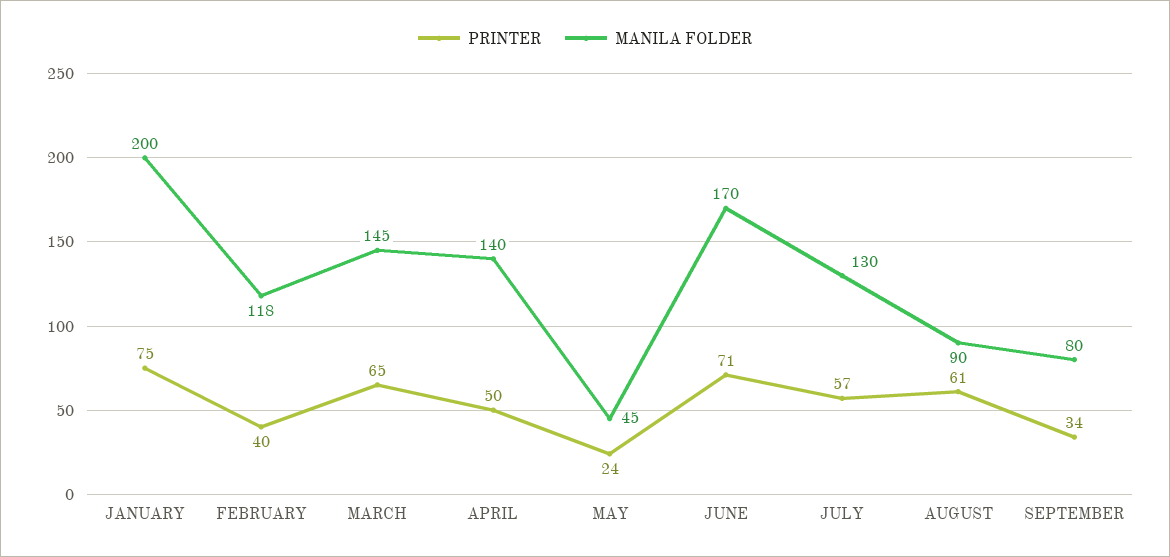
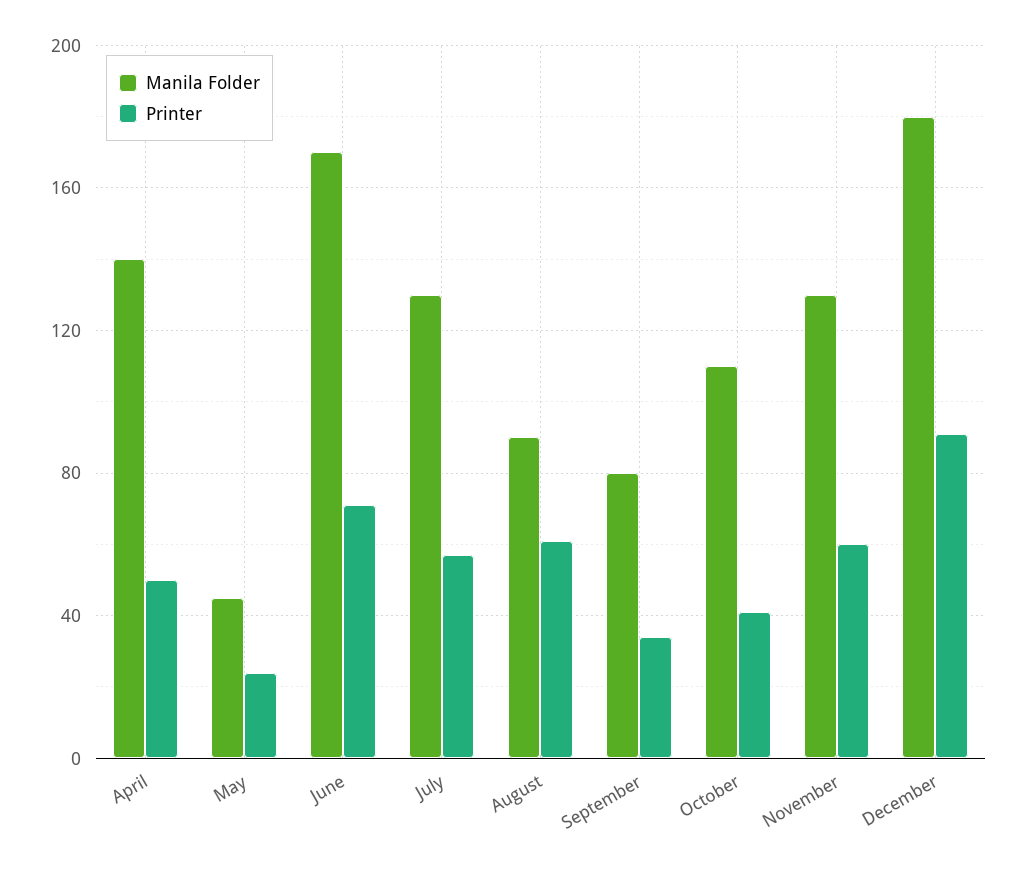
PRINTER, JANUARY: 75 -> none
MANILA FOLDER, JANUARY: 200 -> none
PRINTER, FEBRUARY: 40 -> none
MANILA FOLDER, FEBRUARY: 118 -> none
PRINTER, MARCH: 65 -> none
MANILA FOLDER, MARCH: 145 -> none
MANILA FOLDER, October: none -> 110
PRINTER, October: none -> 40
MANILA FOLDER, November: none -> 130
PRINTER, November: none -> 60
MANILA FOLDER, December: none -> 180
PRINTER, December: none -> 90

